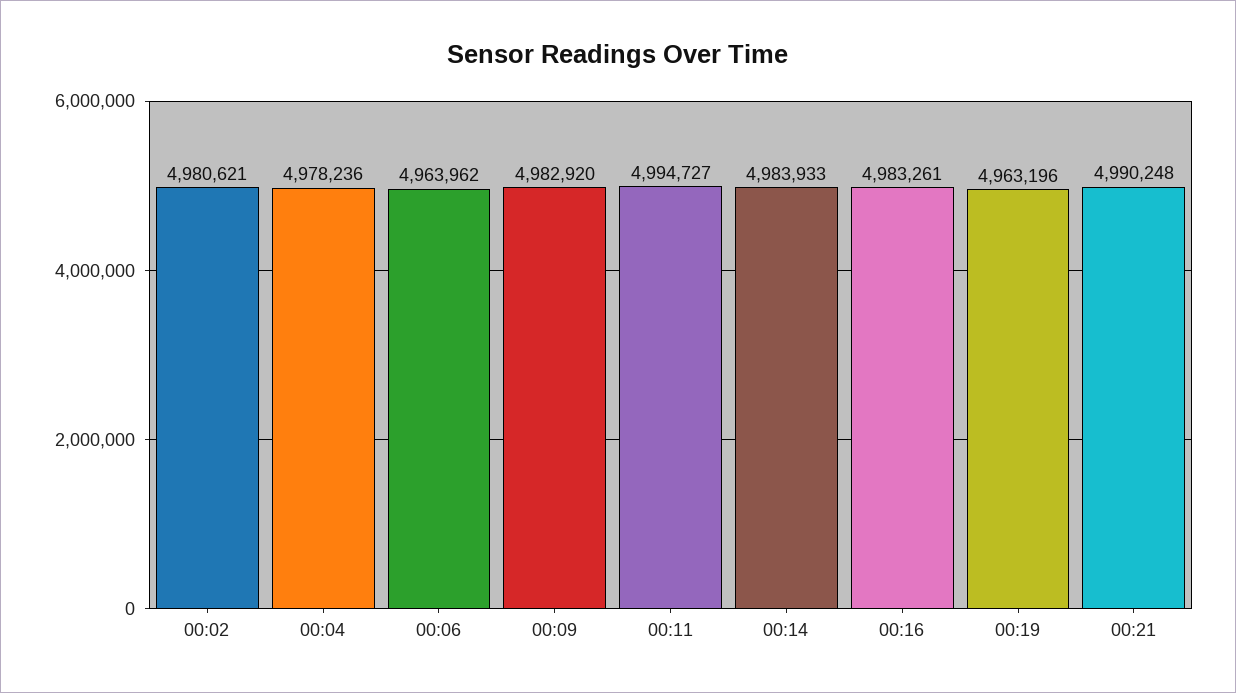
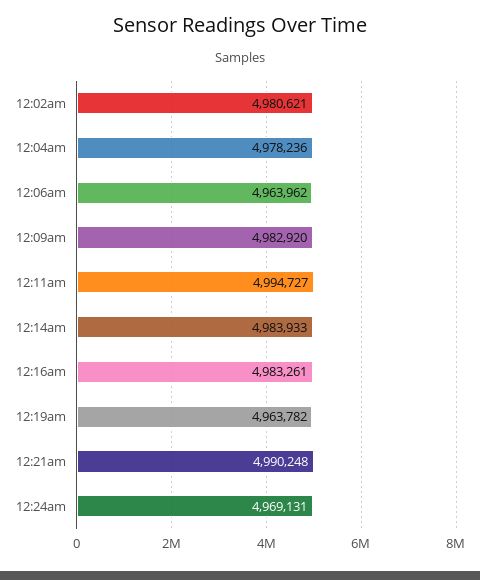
00:19: 4963196 -> 4963782
12:24am: none -> 4969131

